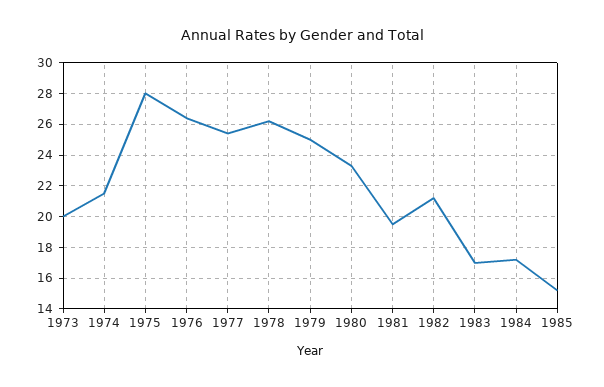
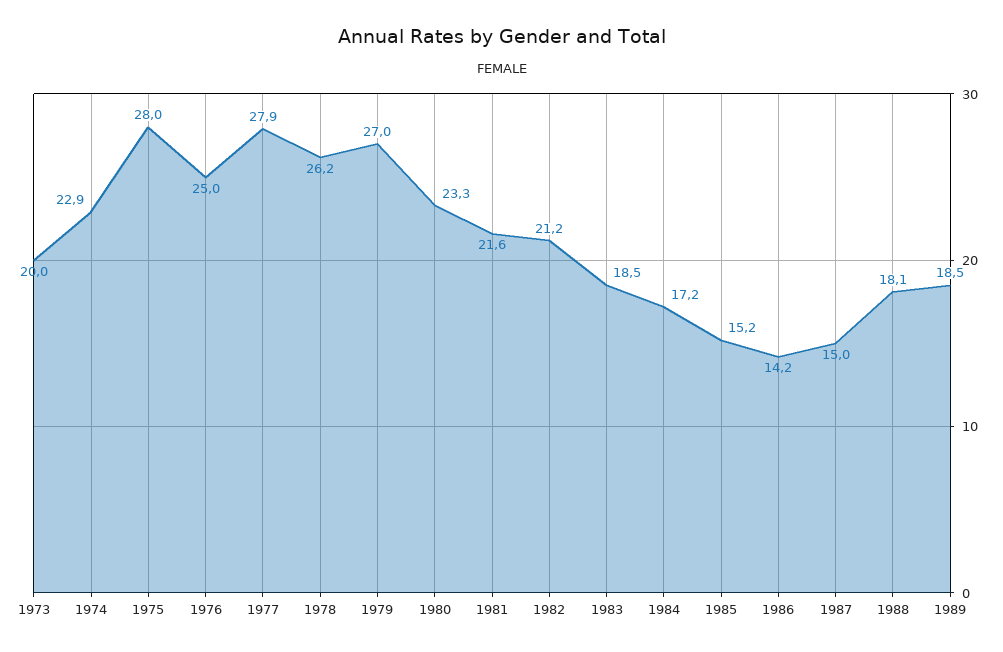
1974: 21.5 -> 22.9
1976: 26.5 -> 25
1977: 25.5 -> 27.9
1979: 25 -> 27
1981: 19.5 -> 21.6
1983: 17 -> 18.5
1986: none -> 14.2
1987: none -> 15
1988: none -> 18.1
1989: none -> 18.5

